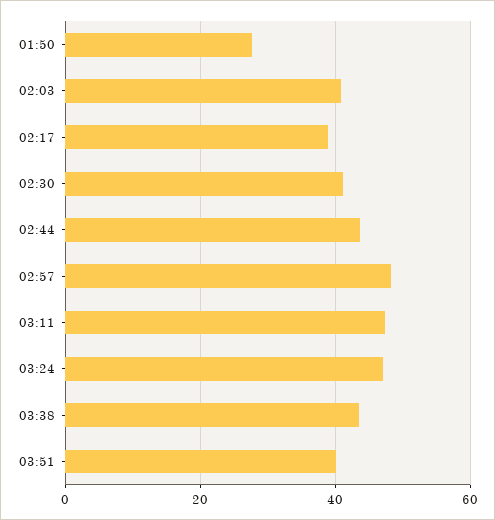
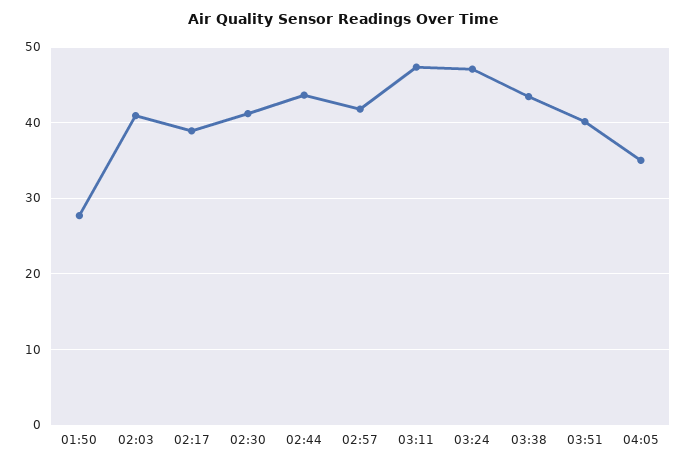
02:57: 48 -> 42
04:05: none -> 35

